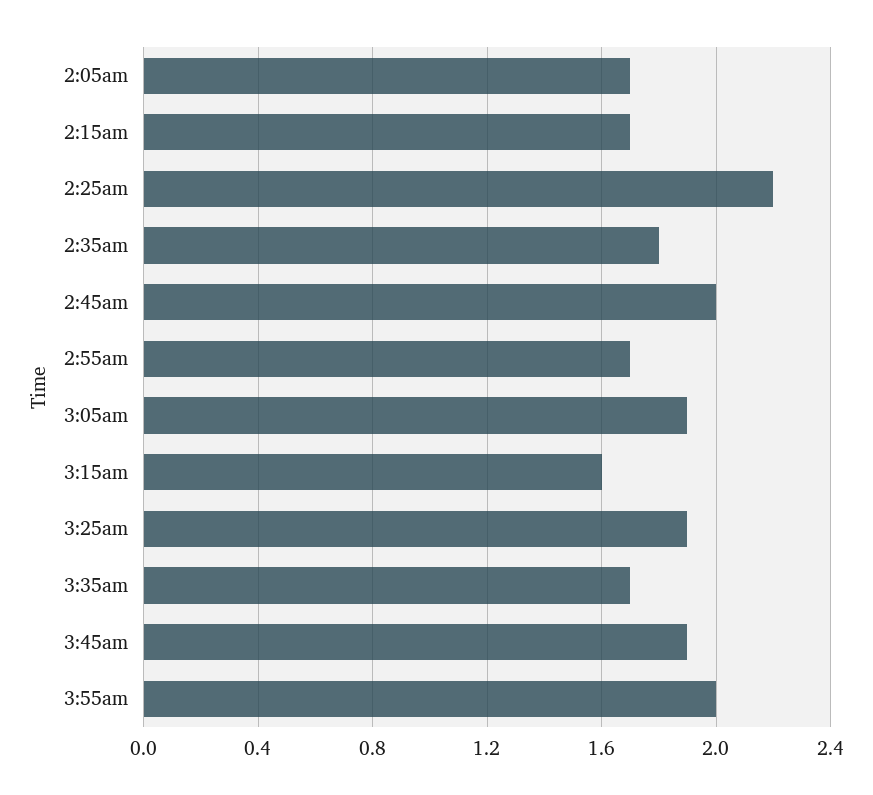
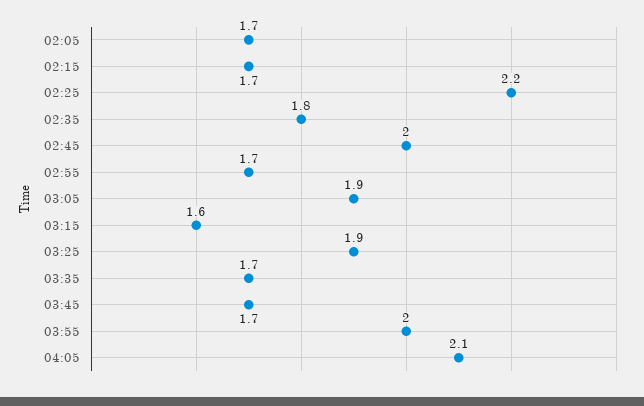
3:45am: 1.9 -> 1.7
04:05: none -> 2.1

